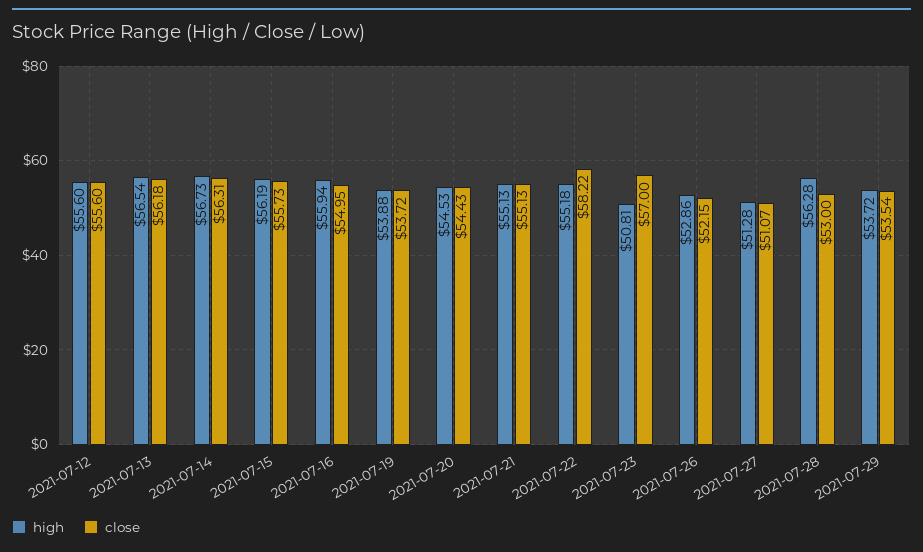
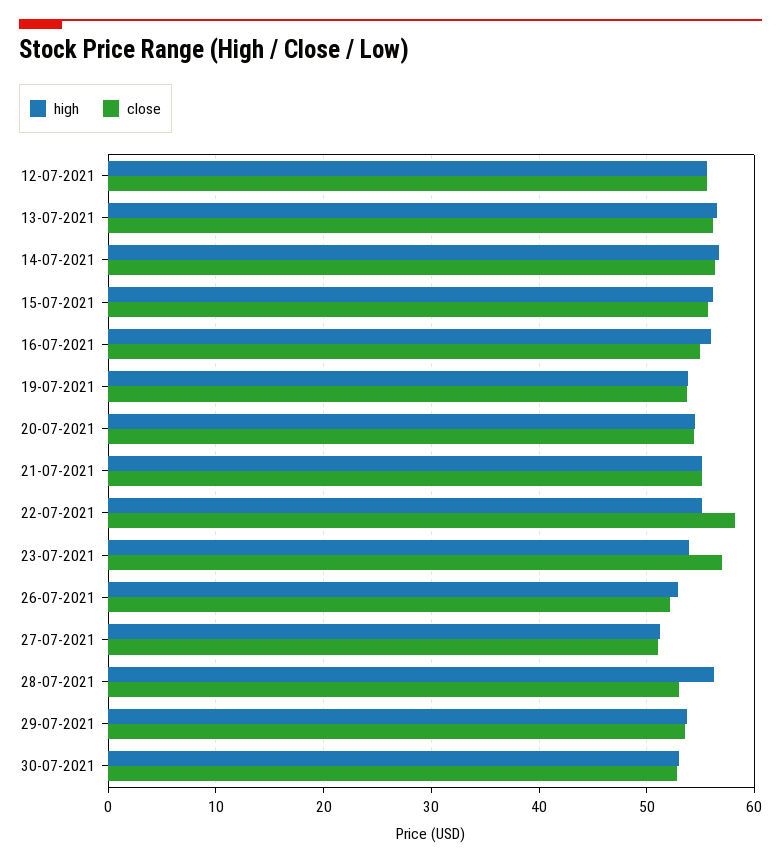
high, 2021-07-23: 50.81 -> 54
high, 30-07-2021: none -> 53
close, 30-07-2021: none -> 53

